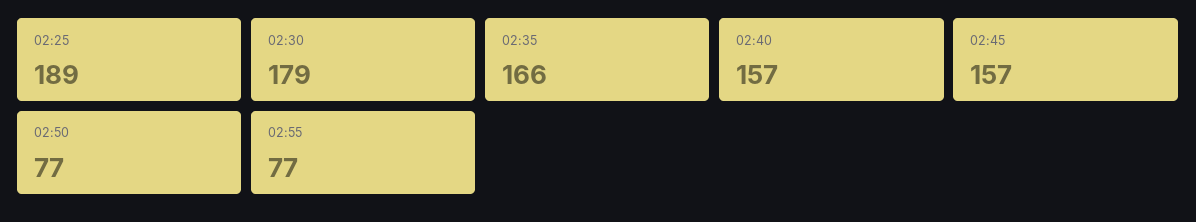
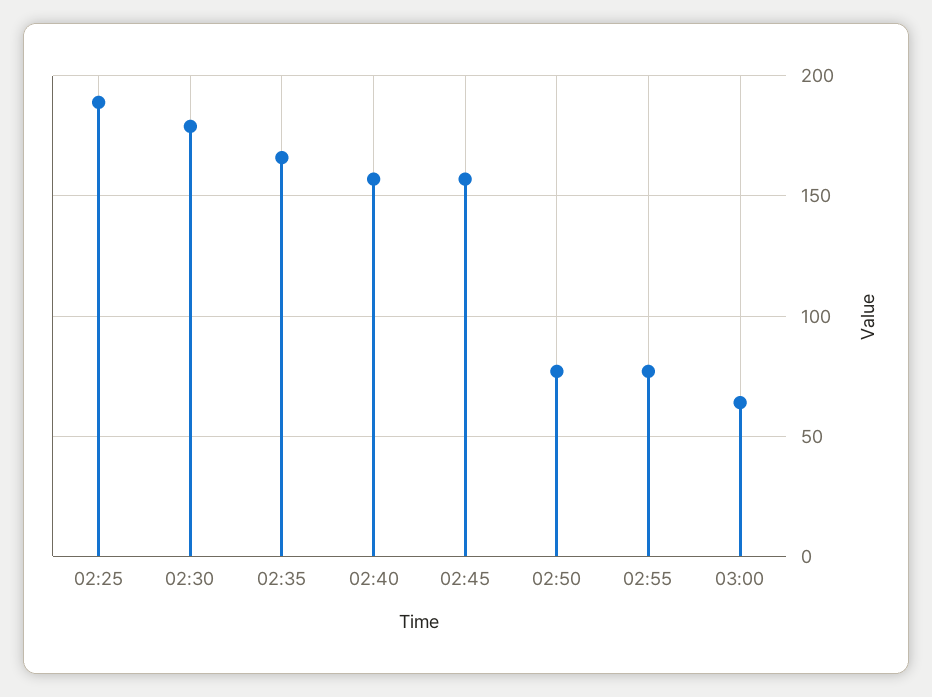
03:00: none -> 65

